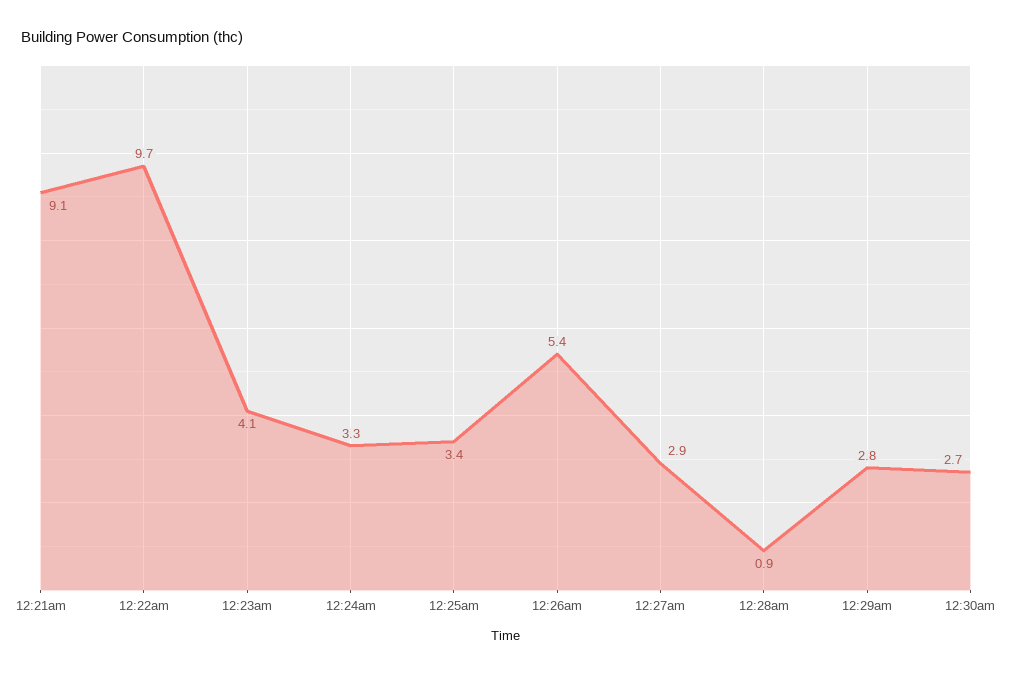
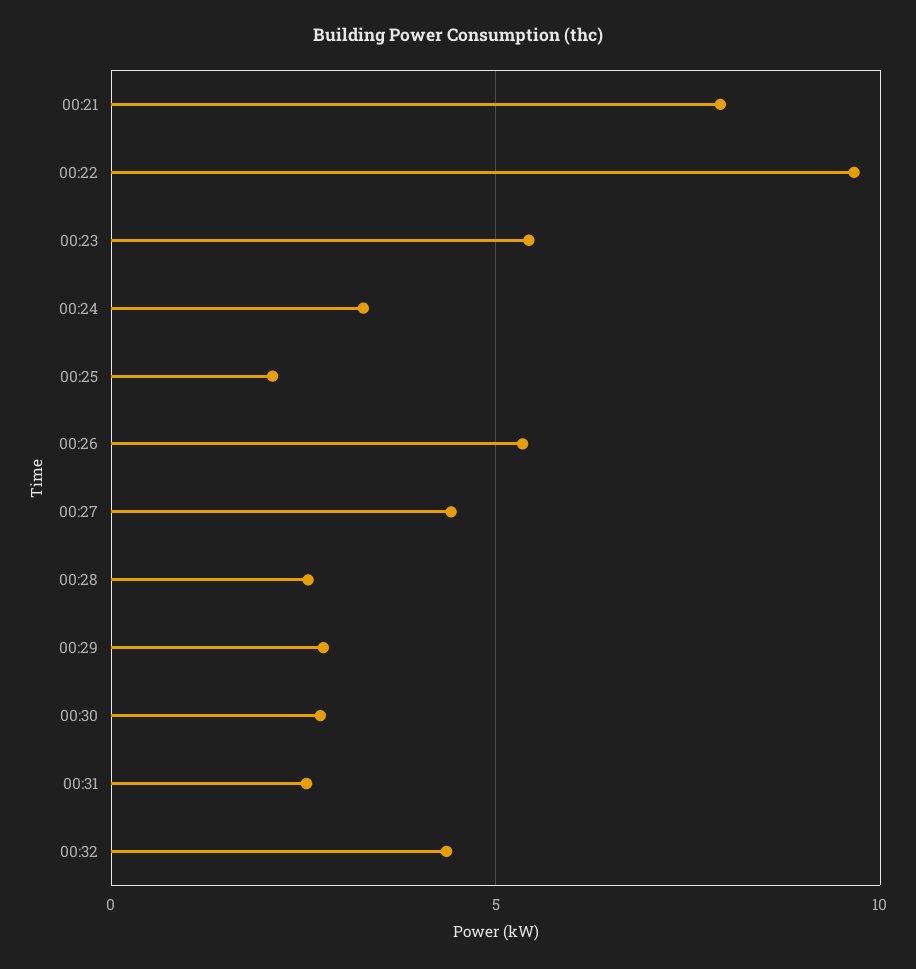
12:21am: 9.1 -> 8
12:23am: 4.1 -> 5.5
12:25am: 3.4 -> 2
12:27am: 2.9 -> 4.5
12:28am: 0.9 -> 2.5
00:31: none -> 2.5
00:32: none -> 4.5

